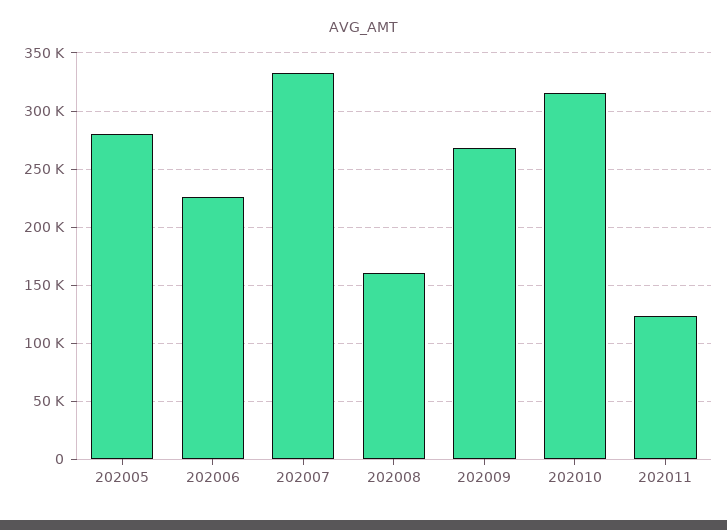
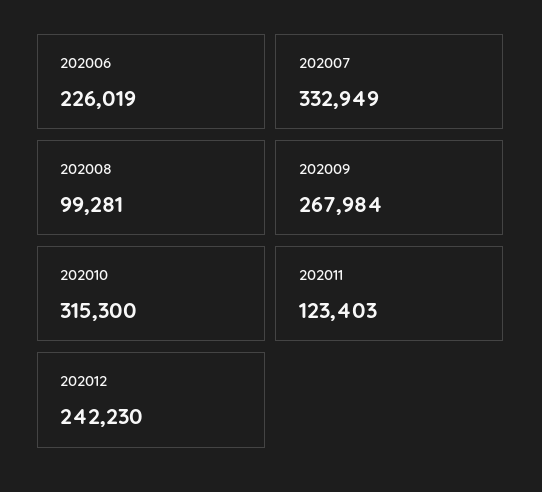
202005: 280000 -> none
202008: 160000 -> 99281
202012: none -> 242230

